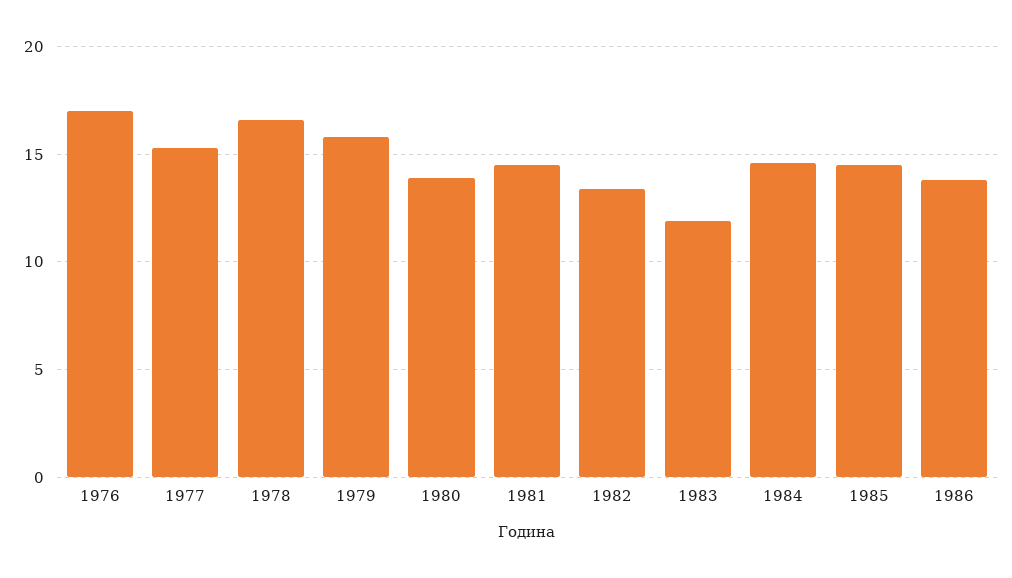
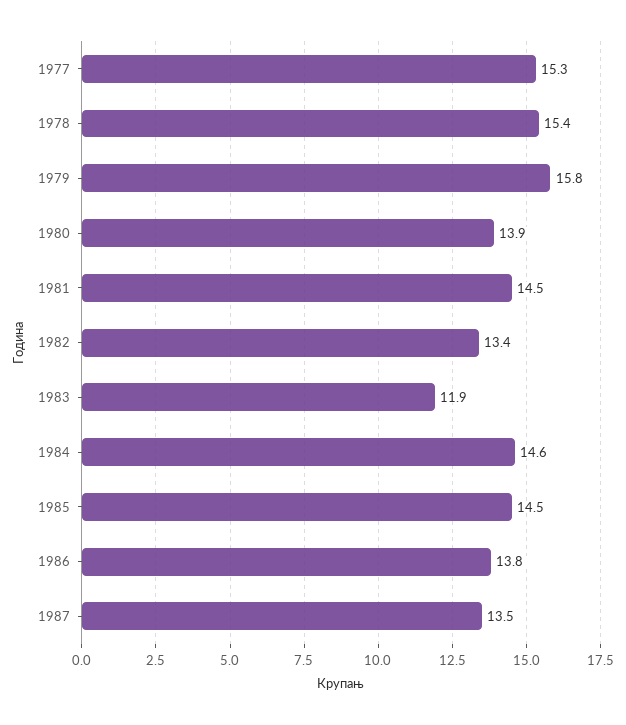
1976: 17 -> none
1978: 16.5 -> 15.4
1987: none -> 13.5

